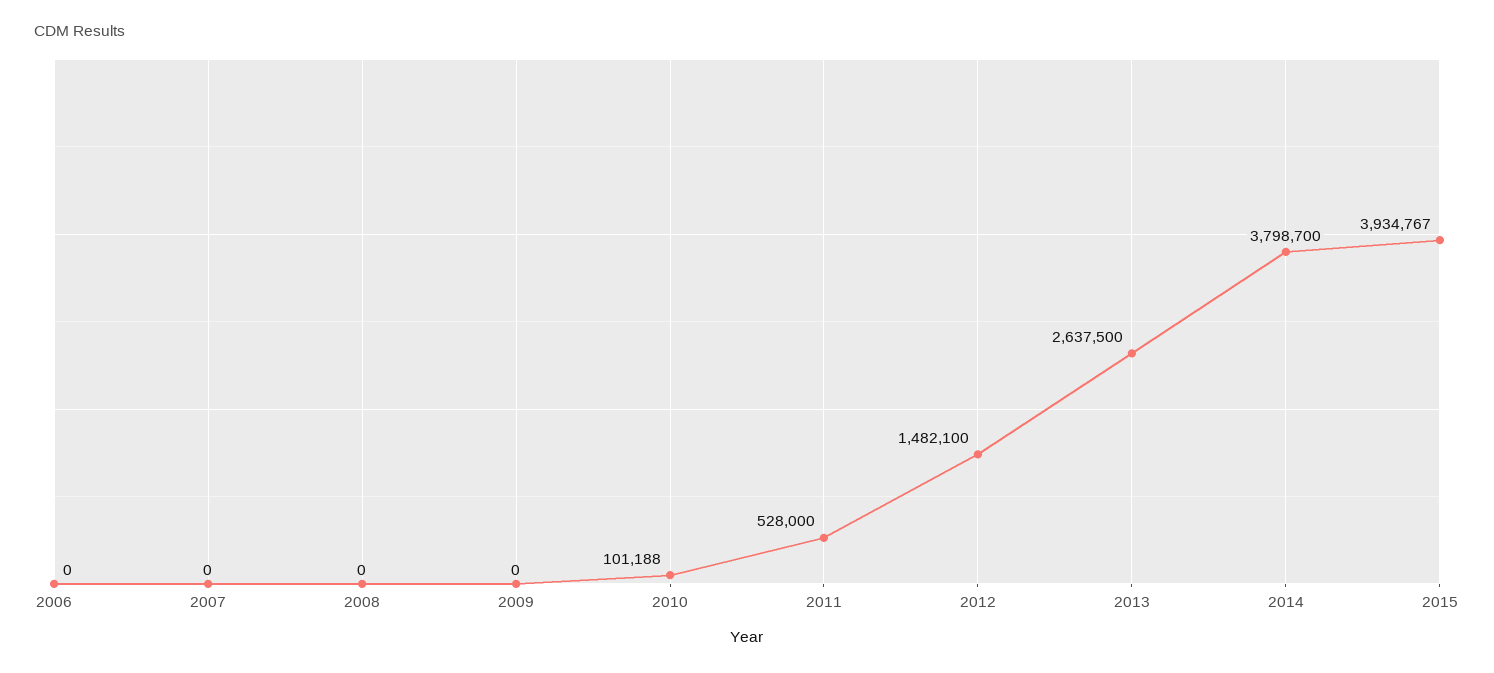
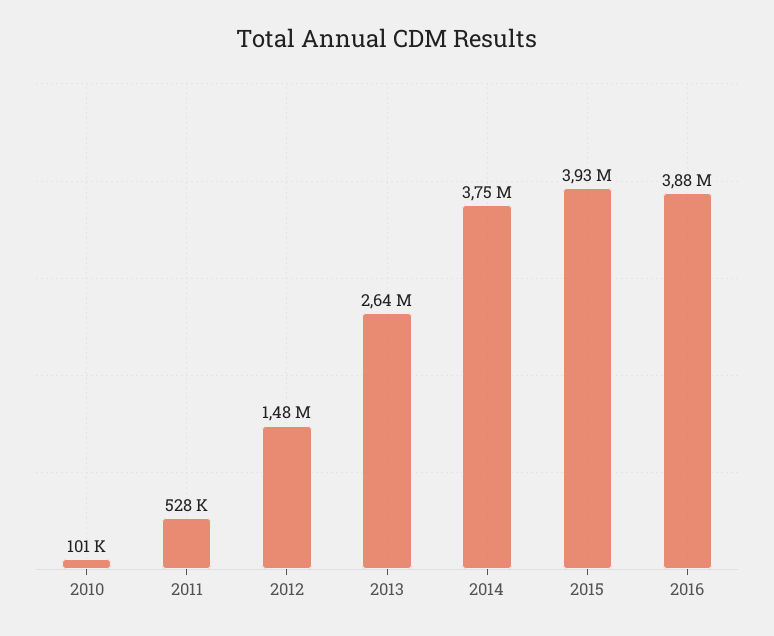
2006: 0 -> none
2007: 0 -> none
2008: 0 -> none
2009: 0 -> none
2014: 3798700 -> 3750000
2016: none -> 3880000

